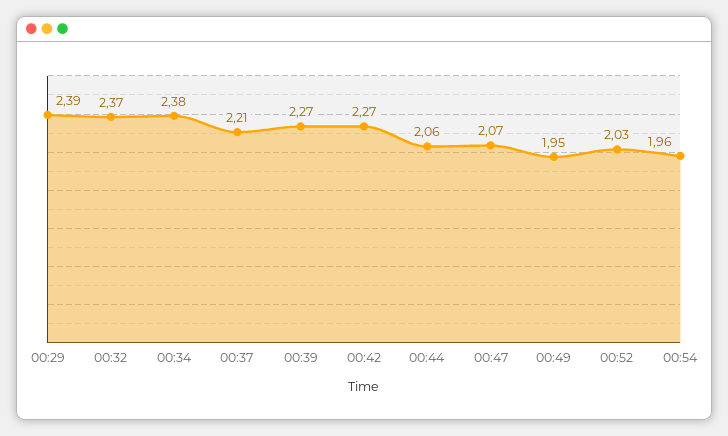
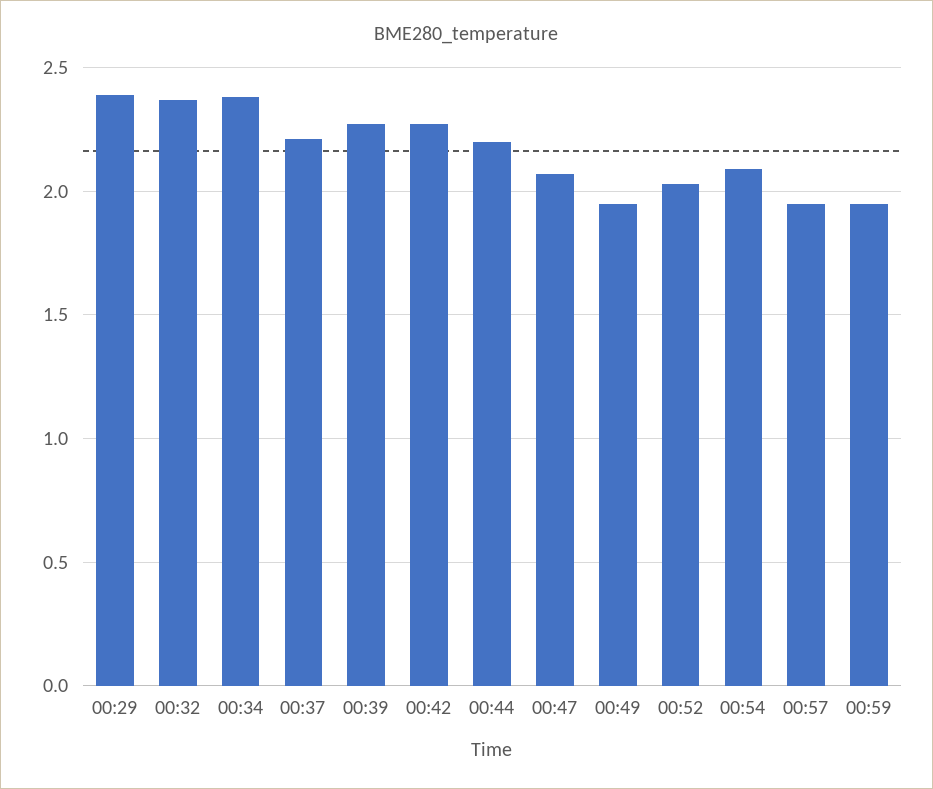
00:44: 2.06 -> 2.2
00:54: 1.96 -> 2.1
00:57: none -> 1.95
00:59: none -> 1.95

